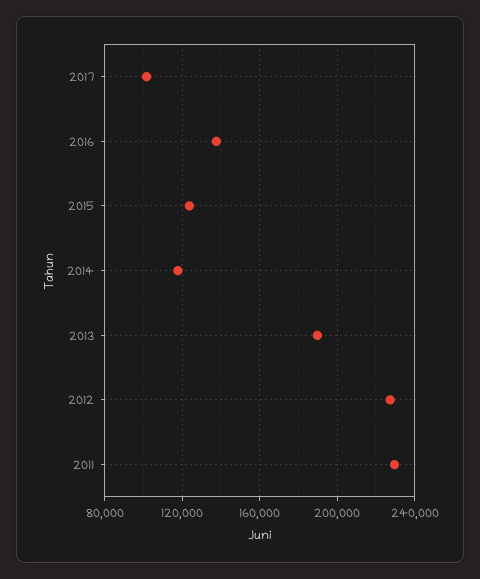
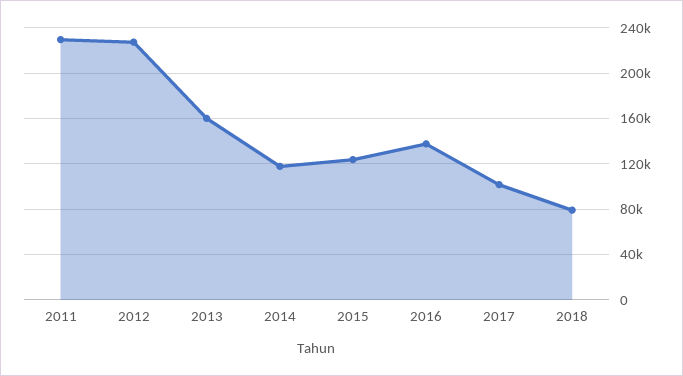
2013: 190000 -> 160000
2018: none -> 80000

